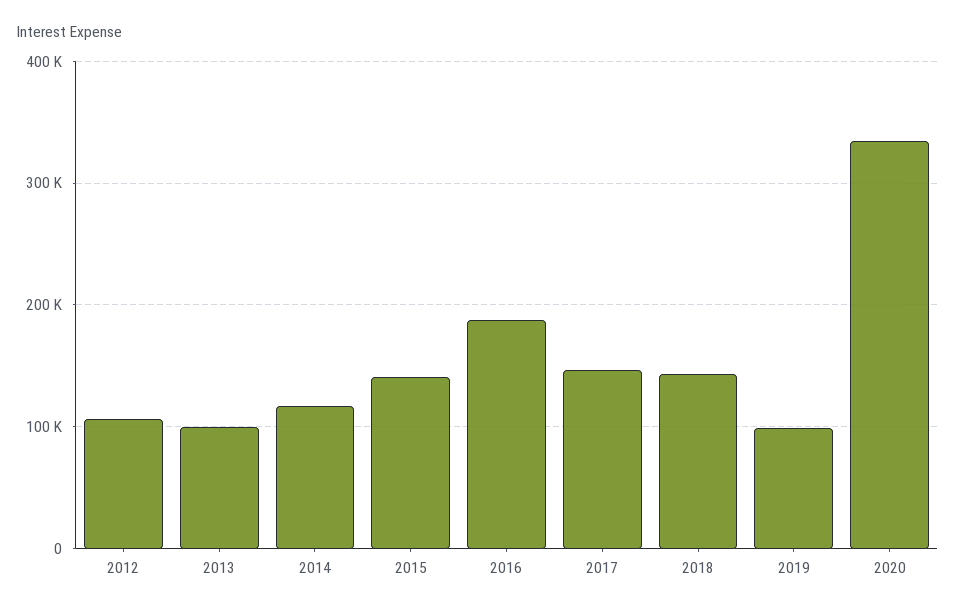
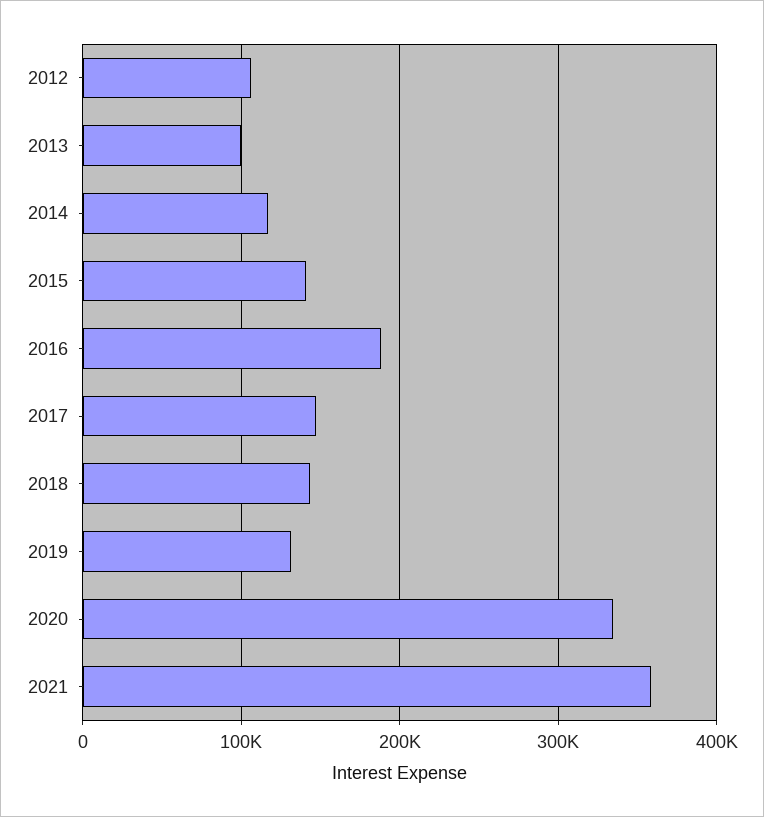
2019: 100000 -> 130000
2021: none -> 360000

